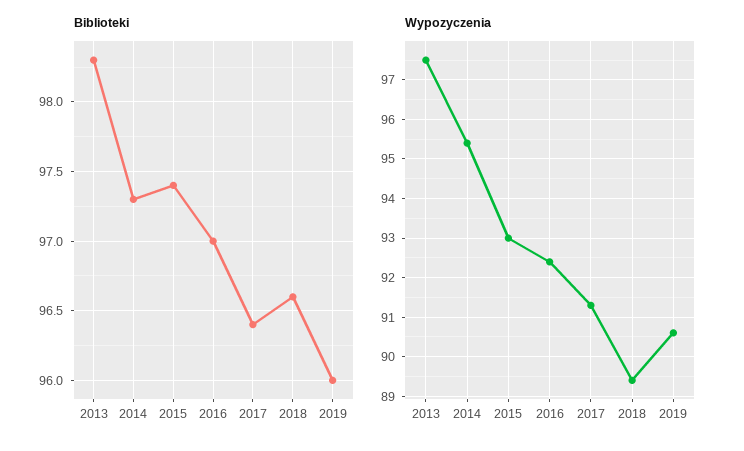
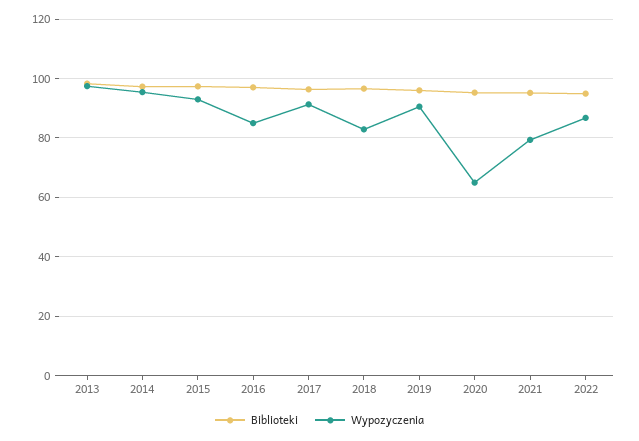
Wypozyczenia, 2016: 92.5 -> 85
Wypozyczenia, 2018: 89.5 -> 82.5
Biblioteki, 2020: none -> 95
Wypozyczenia, 2020: none -> 65
Biblioteki, 2021: none -> 95
Wypozyczenia, 2021: none -> 80
Biblioteki, 2022: none -> 95
Wypozyczenia, 2022: none -> 87.5

